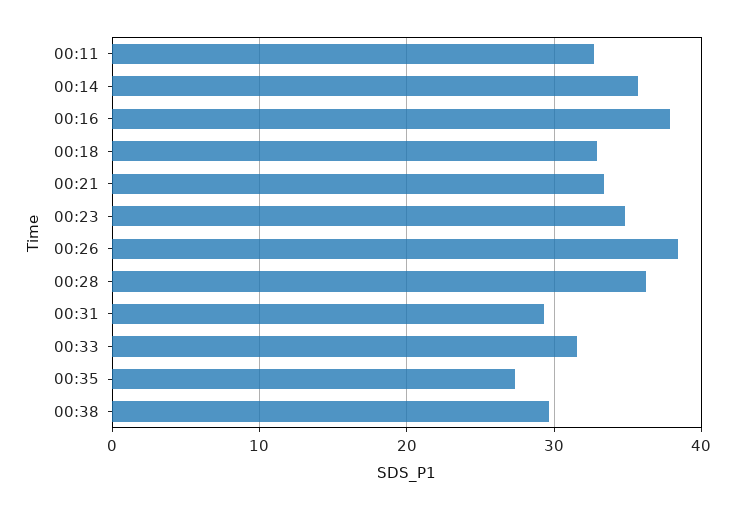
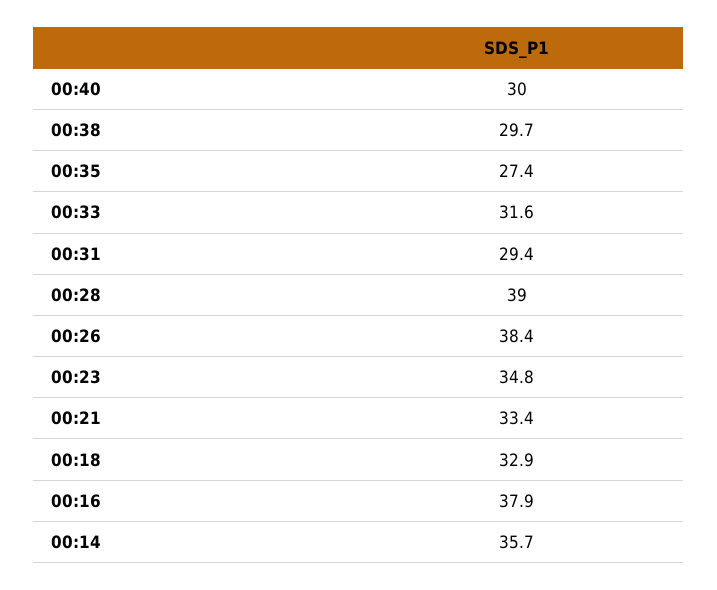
00:11: 33 -> none
00:28: 36 -> 39
00:40: none -> 30

